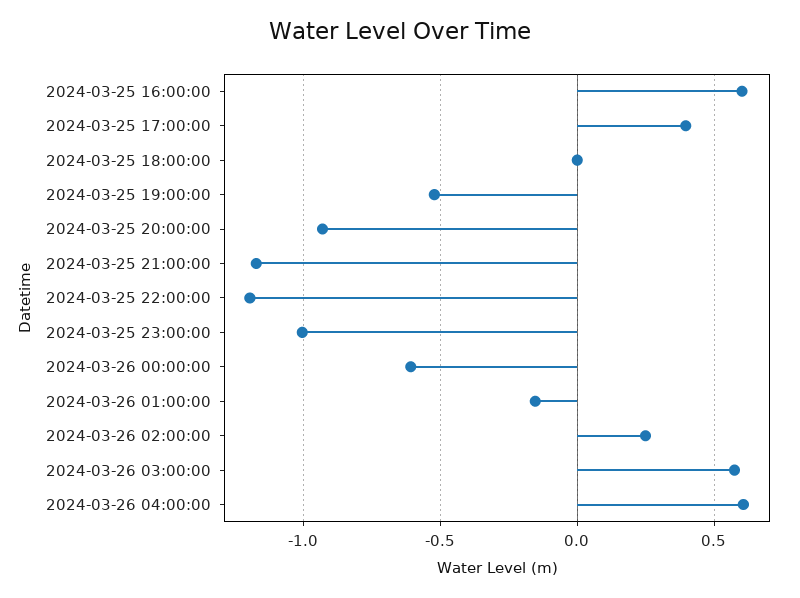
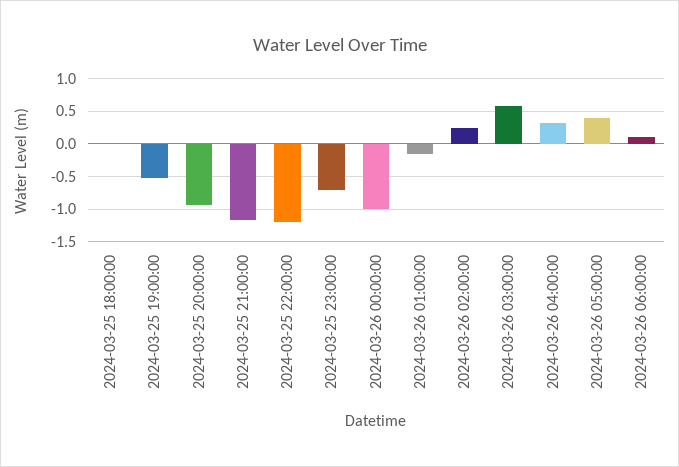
2024-03-25 16:00:00: 0.6 -> none
2024-03-25 17:00:00: 0.4 -> none
2024-03-25 23:00:00: -1 -> -0.7
2024-03-26 00:00:00: -0.6 -> -1
2024-03-26 04:00:00: 0.6 -> 0.3
2024-03-26 05:00:00: none -> 0.4
2024-03-26 06:00:00: none -> 0.1

